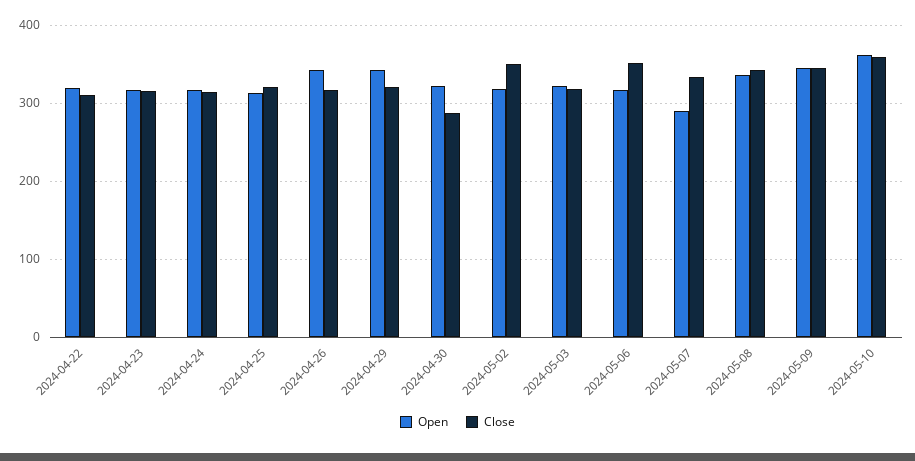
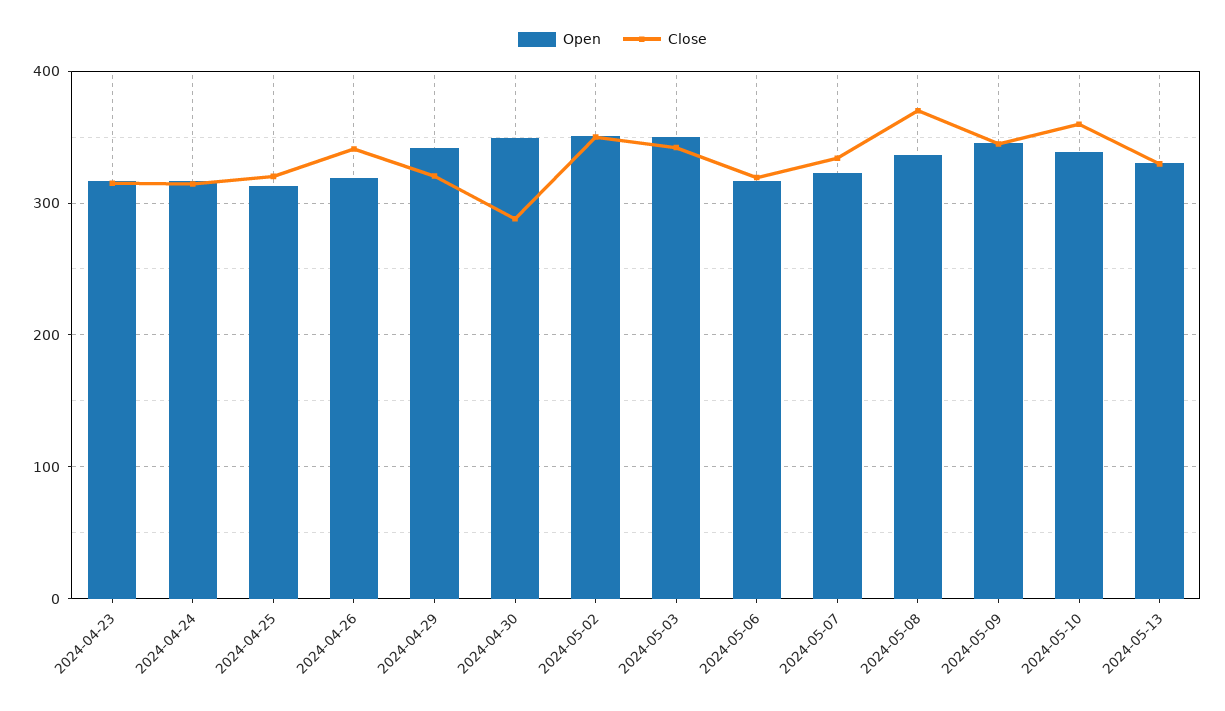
Open, 2024-04-22: 320 -> none
Close, 2024-04-22: 310 -> none
Open, 2024-04-26: 340 -> 320
Close, 2024-04-26: 320 -> 340
Open, 2024-04-30: 320 -> 350
Open, 2024-05-02: 320 -> 350
Open, 2024-05-03: 320 -> 350
Close, 2024-05-03: 320 -> 340
Close, 2024-05-06: 350 -> 320
Open, 2024-05-07: 290 -> 320
Close, 2024-05-08: 340 -> 370
Open, 2024-05-10: 360 -> 340
Open, 2024-05-13: none -> 330
Close, 2024-05-13: none -> 330

